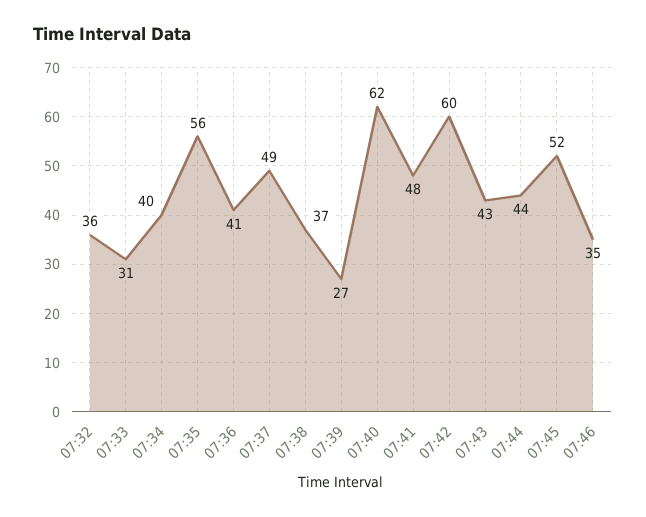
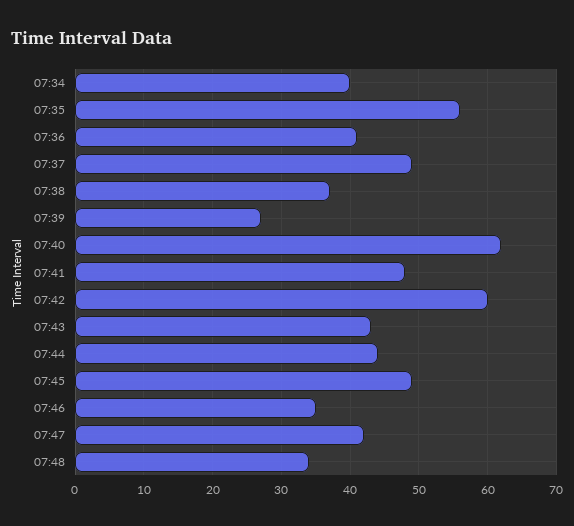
07:32: 36 -> none
07:33: 31 -> none
07:45: 52 -> 49
07:47: none -> 42
07:48: none -> 34

